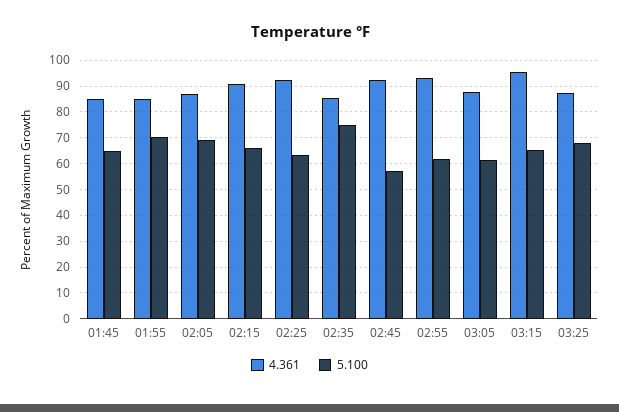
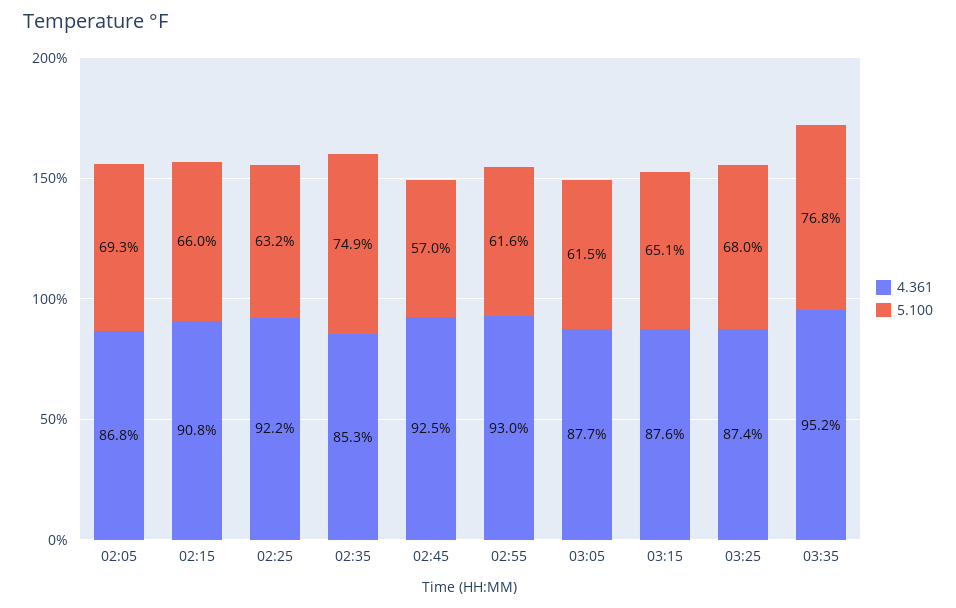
4.361, 01:45: 85 -> none
5.100, 01:45: 65 -> none
4.361, 01:55: 85 -> none
5.100, 01:55: 70 -> none
4.361, 03:15: 95 -> 87.6
4.361, 03:35: none -> 95.2
5.100, 03:35: none -> 76.8

